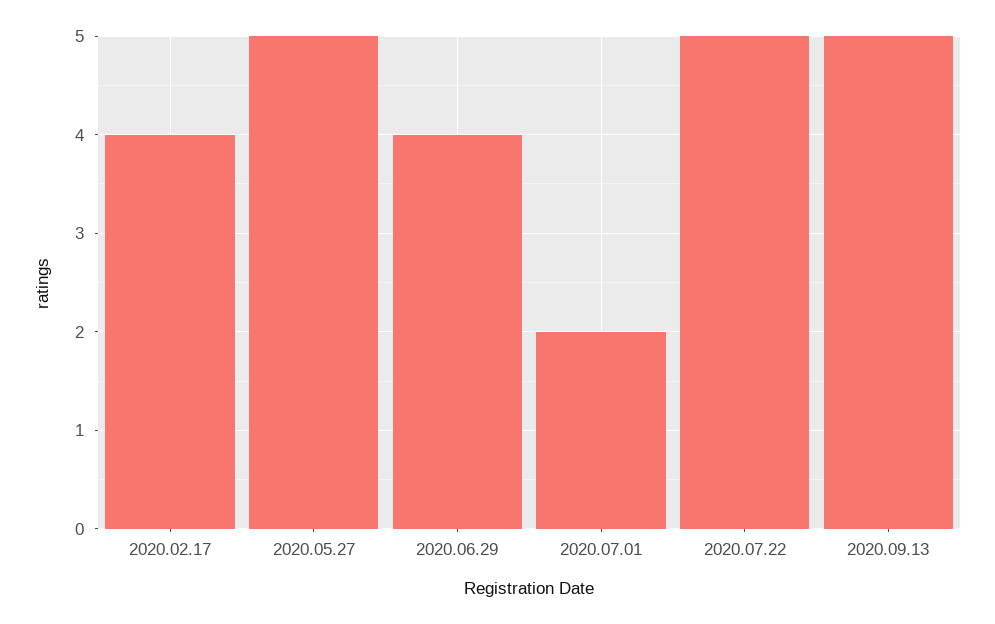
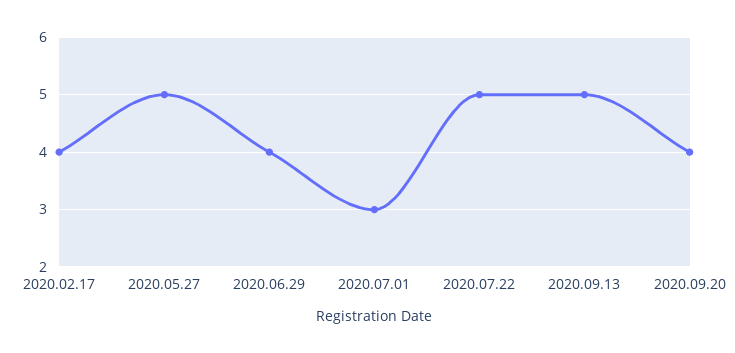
2020.07.01: 2 -> 3
2020.09.20: none -> 4

